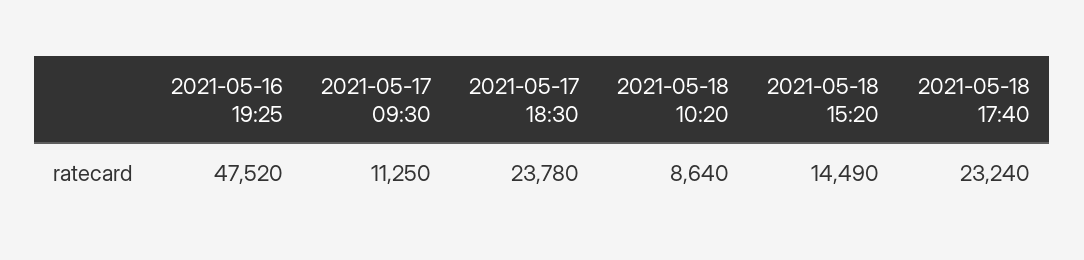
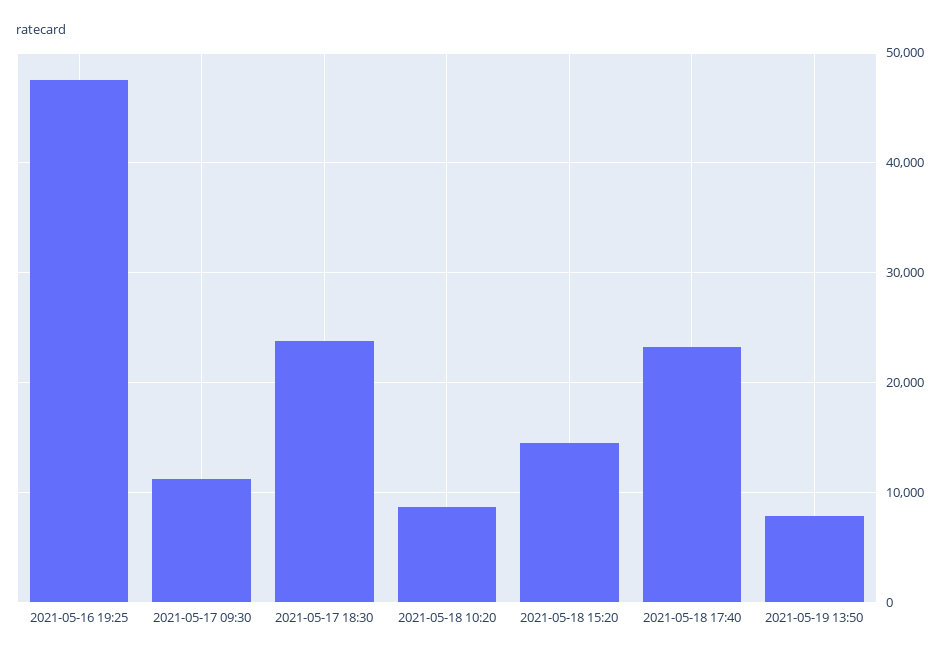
2021-05-19 13:50: none -> 8000

